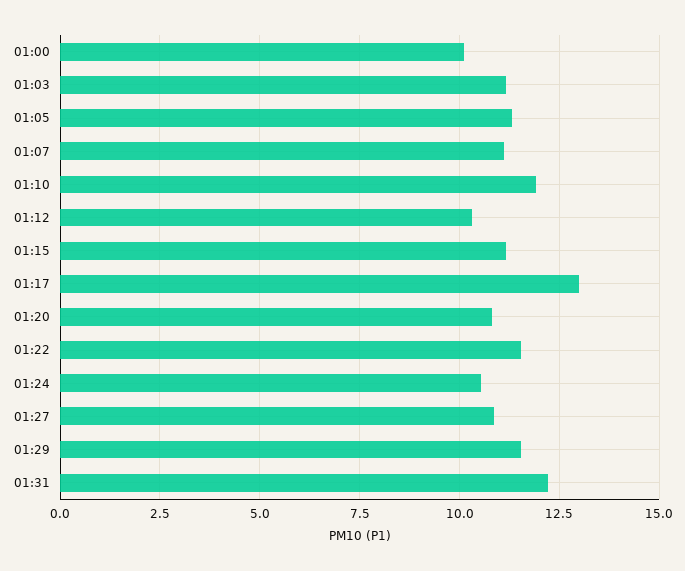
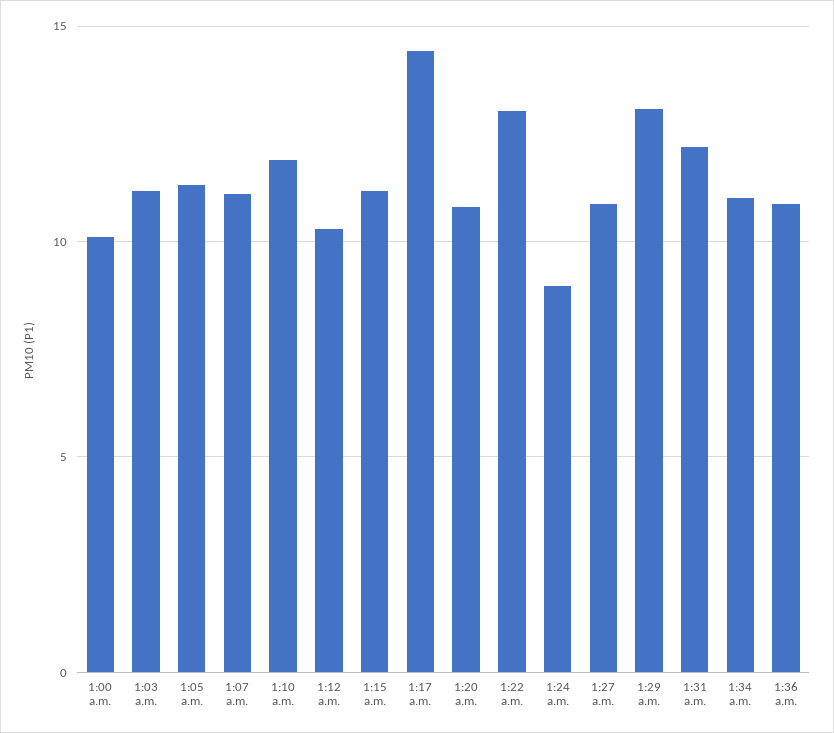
01:17: 13 -> 14.5
01:22: 11.5 -> 13
01:24: 10.5 -> 9
01:29: 11.5 -> 13
1:34 a.m.: none -> 11
1:36 a.m.: none -> 11

